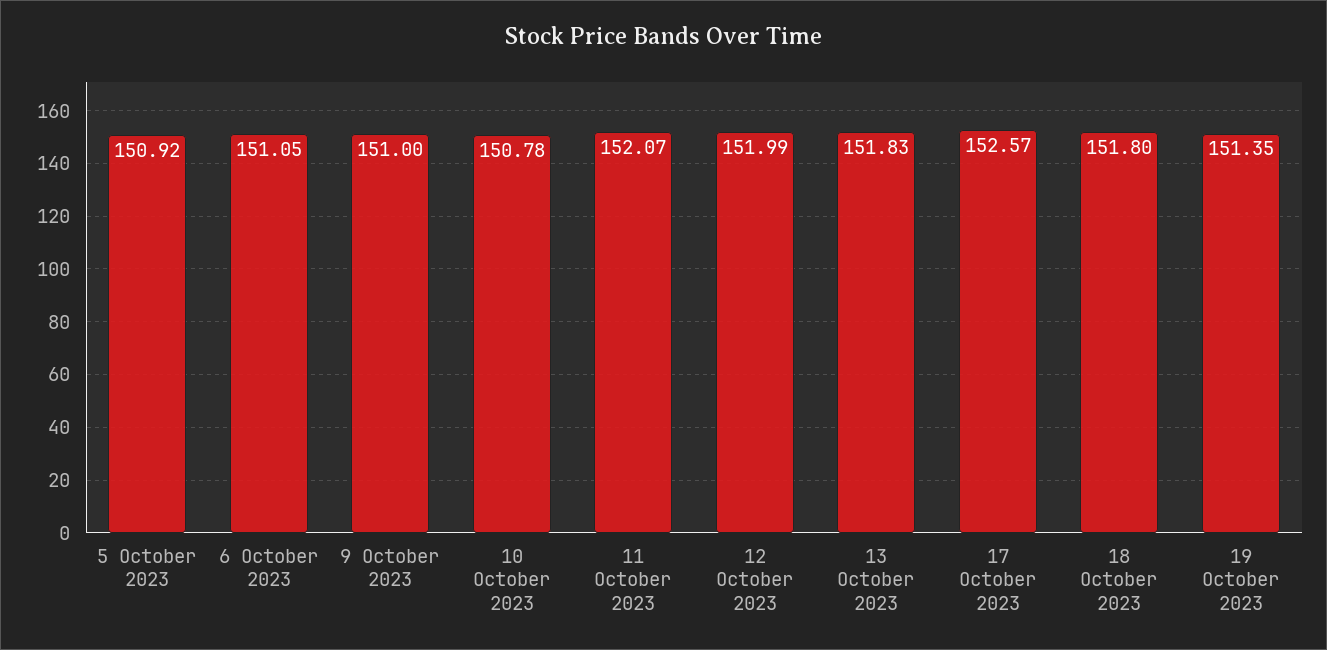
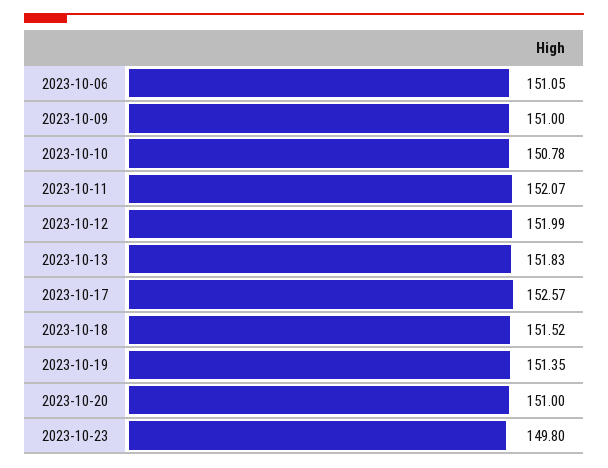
5 October 2023: 150.92 -> none
18 October 2023: 151.8 -> 151.52
2023-10-20: none -> 151
2023-10-23: none -> 149.8

